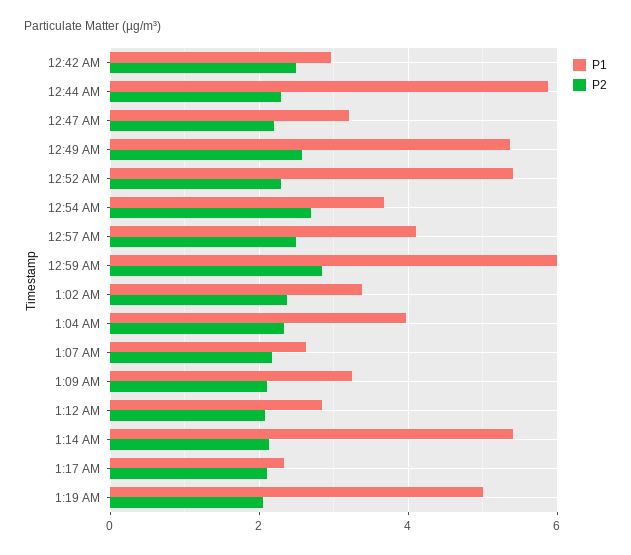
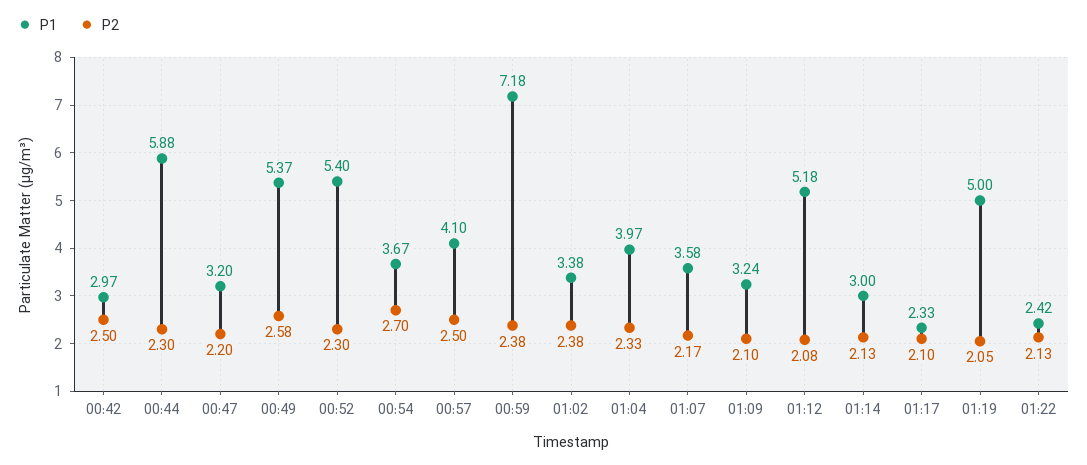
P1, 12:59 AM: 6 -> 7.18
P2, 12:59 AM: 2.8 -> 2.38
P1, 1:07 AM: 2.6 -> 3.58
P1, 1:12 AM: 2.8 -> 5.18
P1, 1:14 AM: 5.4 -> 3
P1, 01:22: none -> 2.42
P2, 01:22: none -> 2.13

